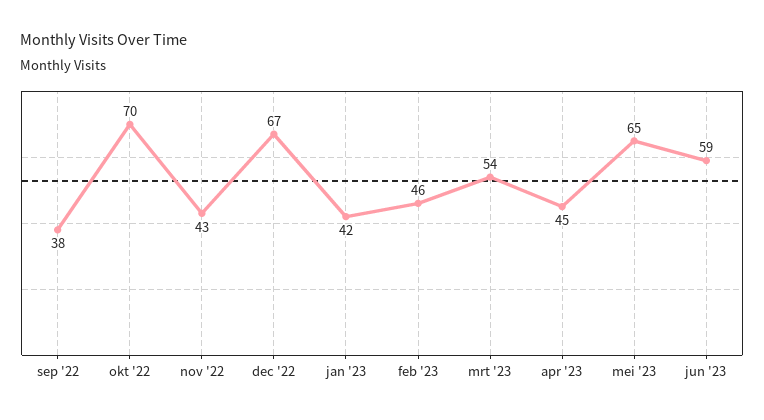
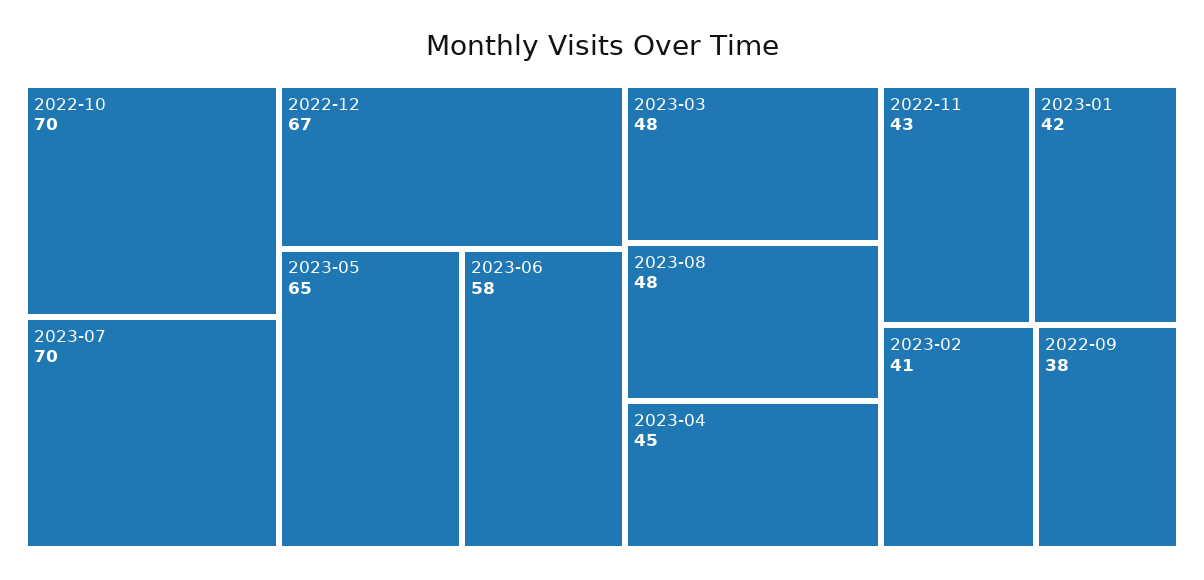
feb '23: 46 -> 41
mrt '23: 54 -> 48
jun '23: 59 -> 58
2023-07: none -> 70
2023-08: none -> 48

